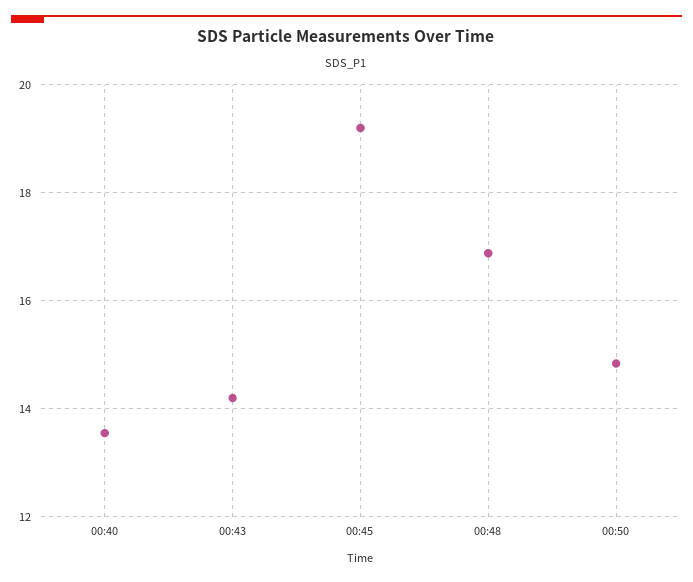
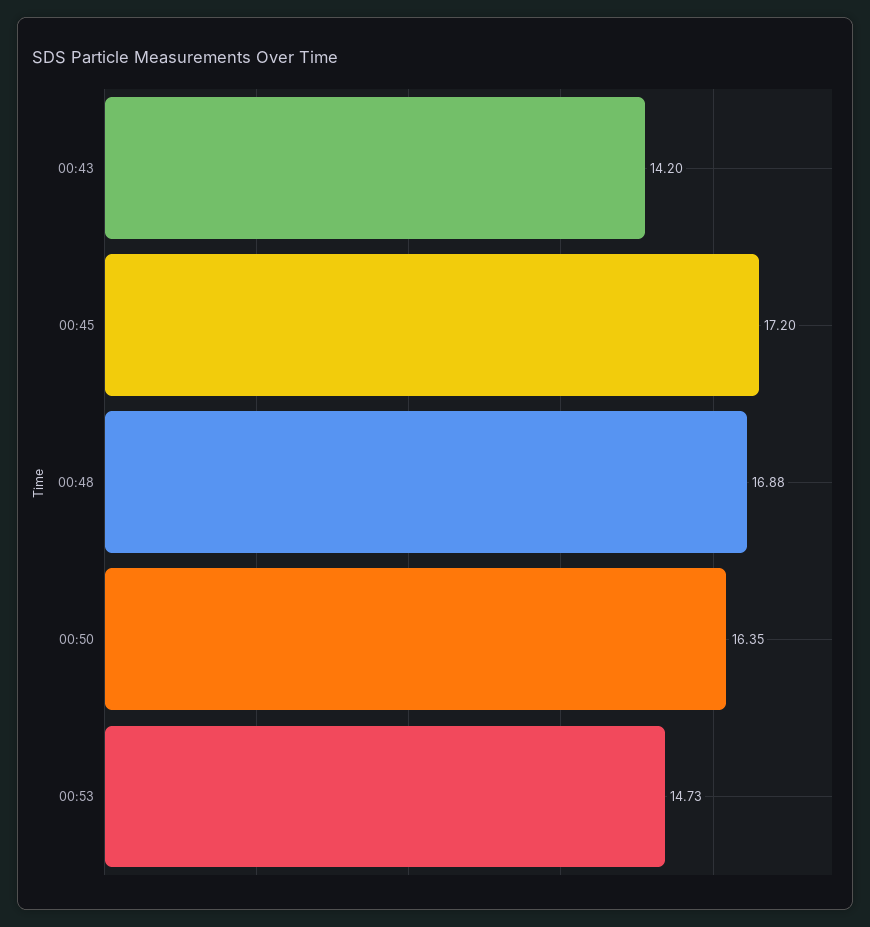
00:40: 13.6 -> none
00:45: 19.2 -> 17.2
00:50: 14.8 -> 16.35
00:53: none -> 14.73

